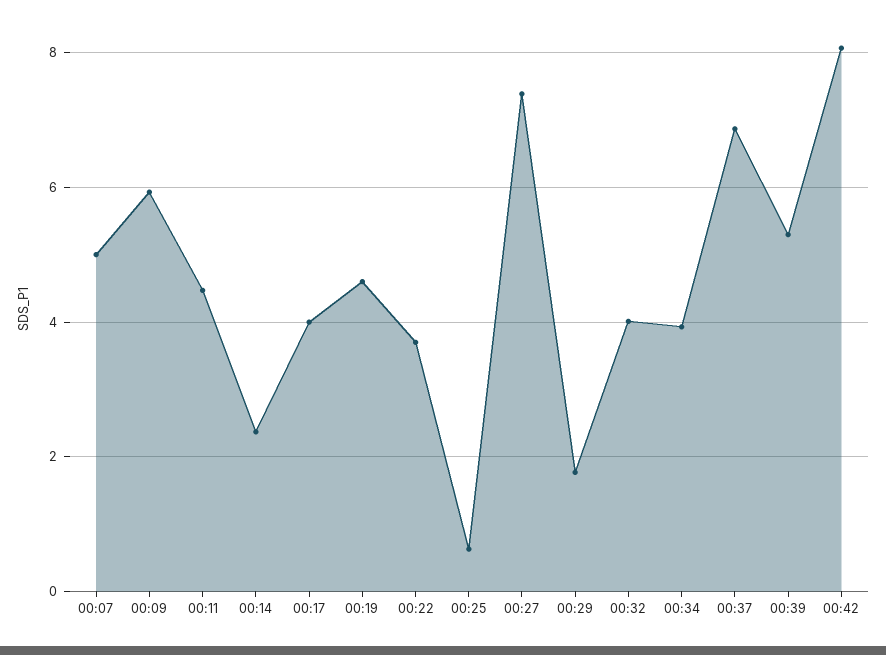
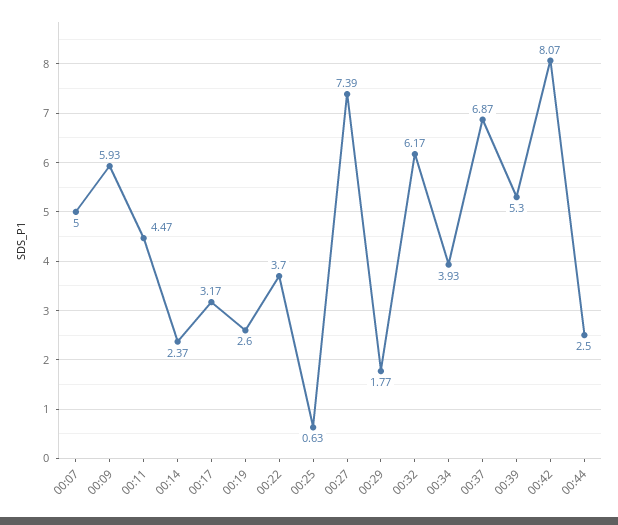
00:17: 4 -> 3.17
00:19: 4.6 -> 2.6
00:32: 4 -> 6.17
00:44: none -> 2.5

